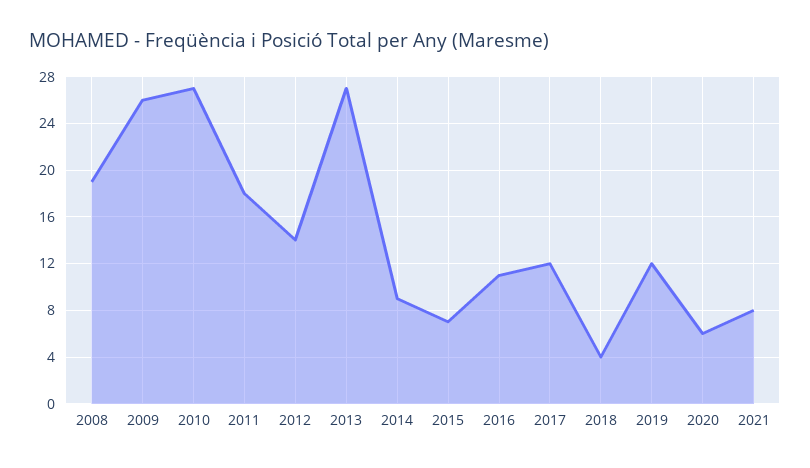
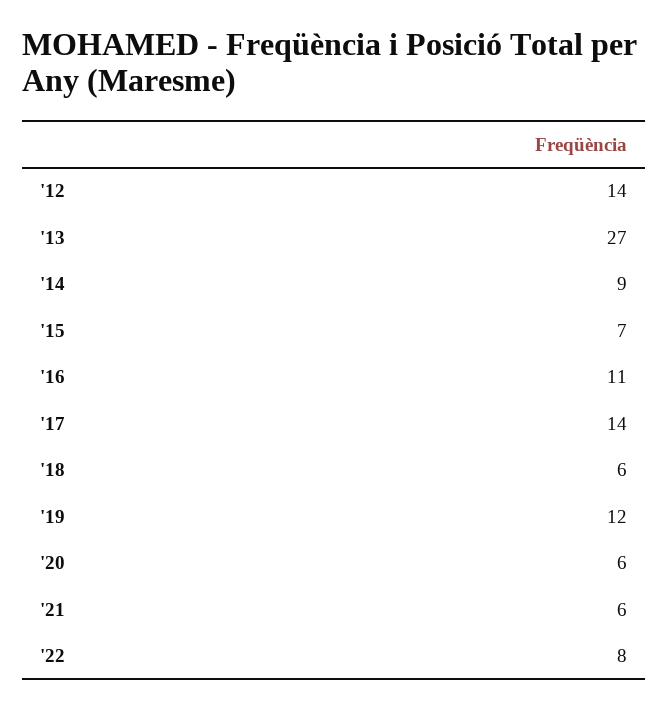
2008: 19 -> none
2009: 26 -> none
2010: 27 -> none
2011: 18 -> none
2017: 12 -> 14
2018: 4 -> 6
2021: 8 -> 6
'22: none -> 8

